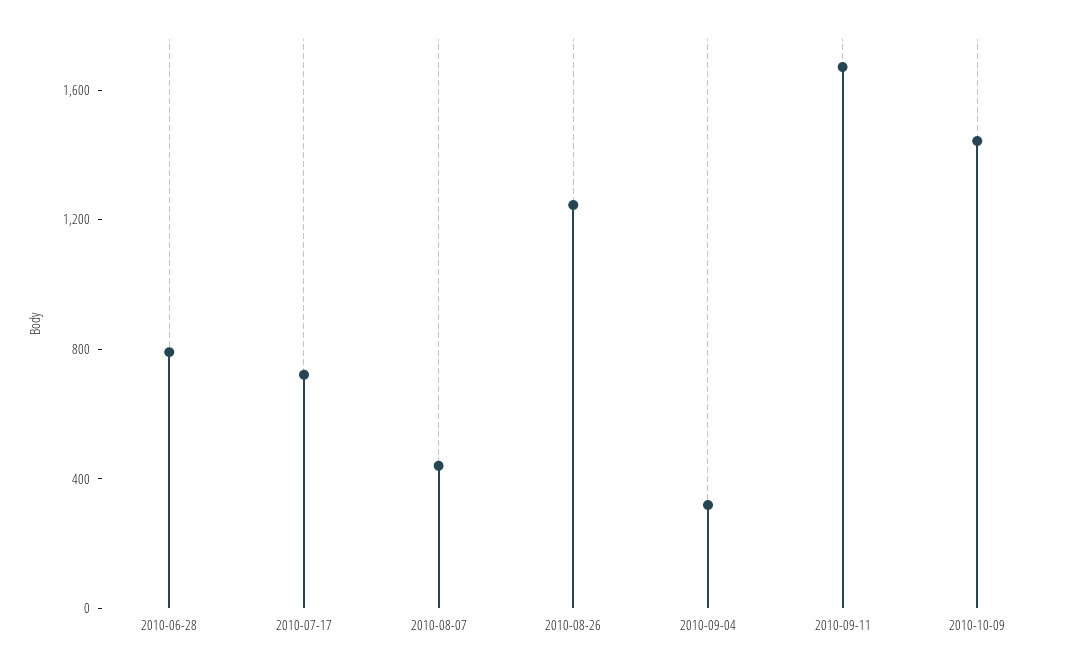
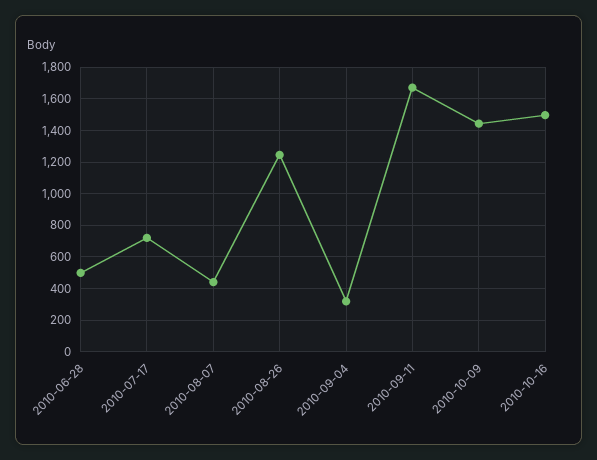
2010-06-28: 800 -> 500
2010-10-16: none -> 1500

